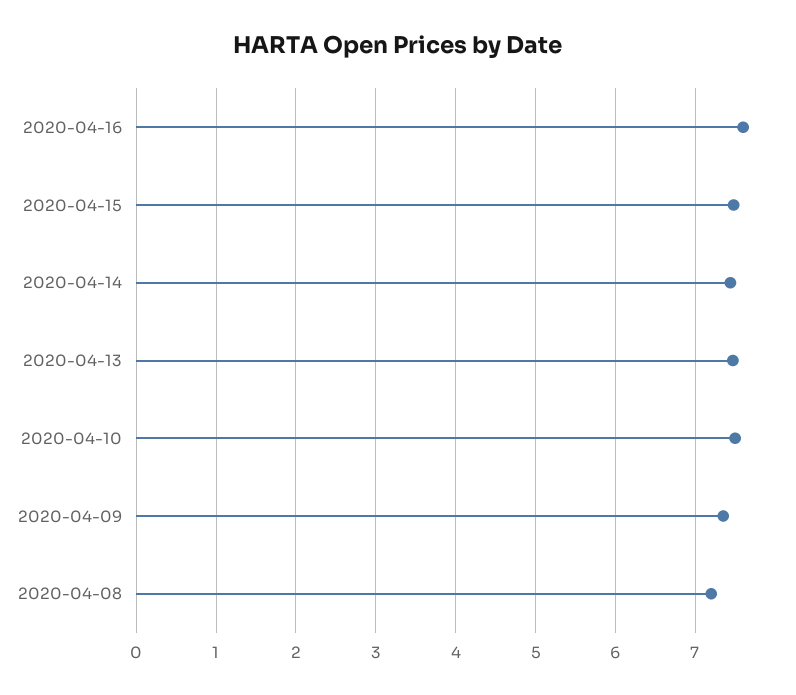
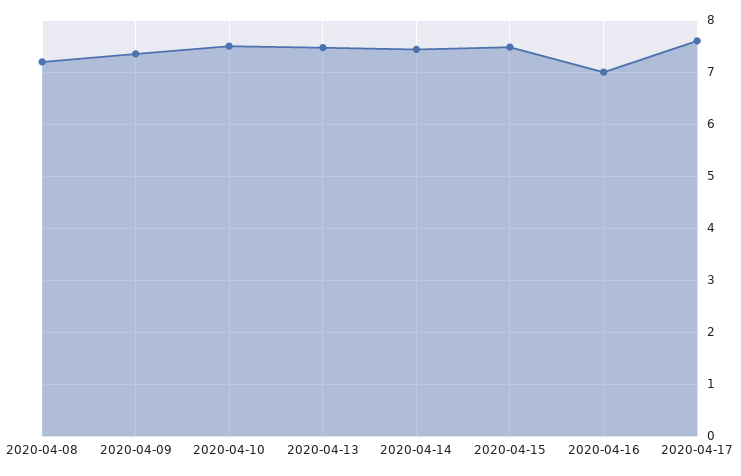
2020-04-16: 7.6 -> 7
2020-04-17: none -> 7.6

